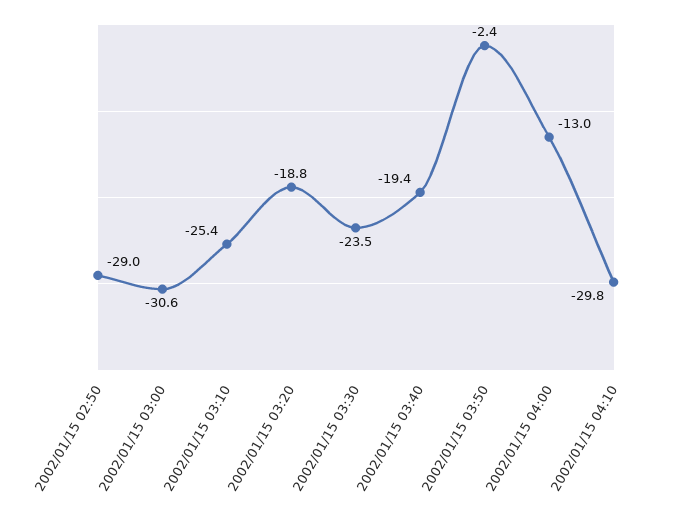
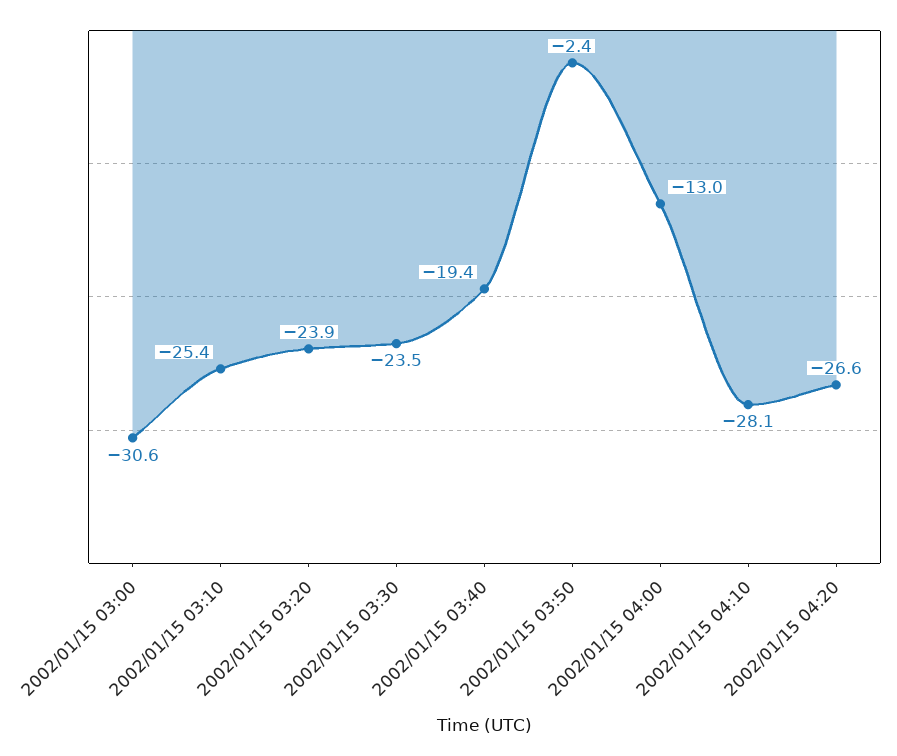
2002/01/15 02:50: -29 -> none
2002/01/15 03:20: -18.8 -> -23.9
2002/01/15 04:10: -29.8 -> -28.1
2002/01/15 04:20: none -> -26.6

